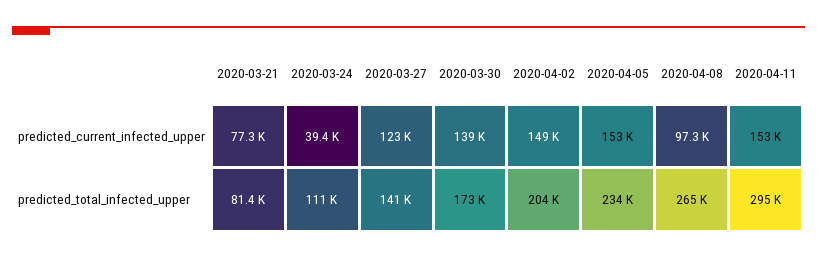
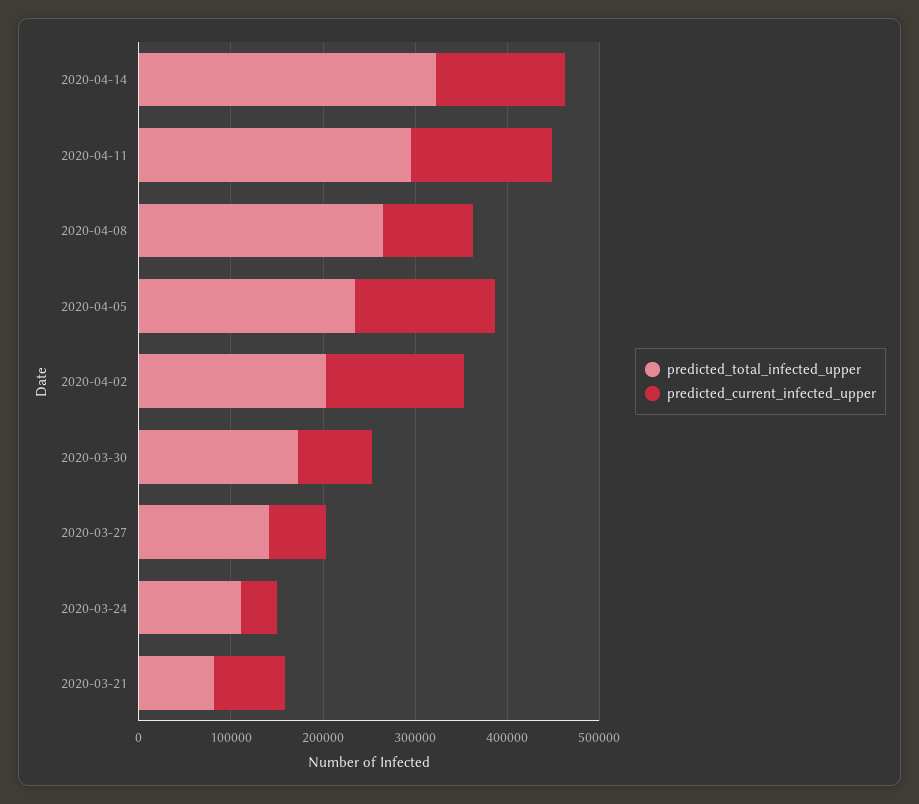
predicted_current_infected_upper, 2020-03-27: 123000 -> 60000
predicted_current_infected_upper, 2020-03-30: 139000 -> 80000
predicted_total_infected_upper, 2020-04-14: none -> 320000
predicted_current_infected_upper, 2020-04-14: none -> 140000

